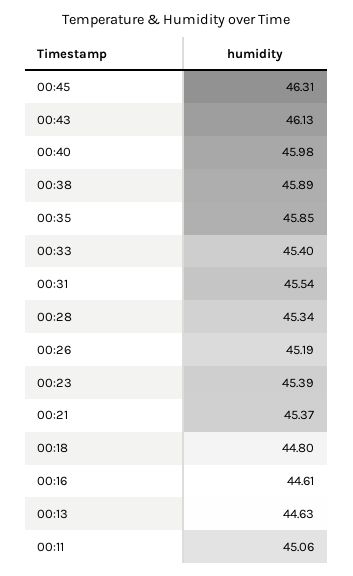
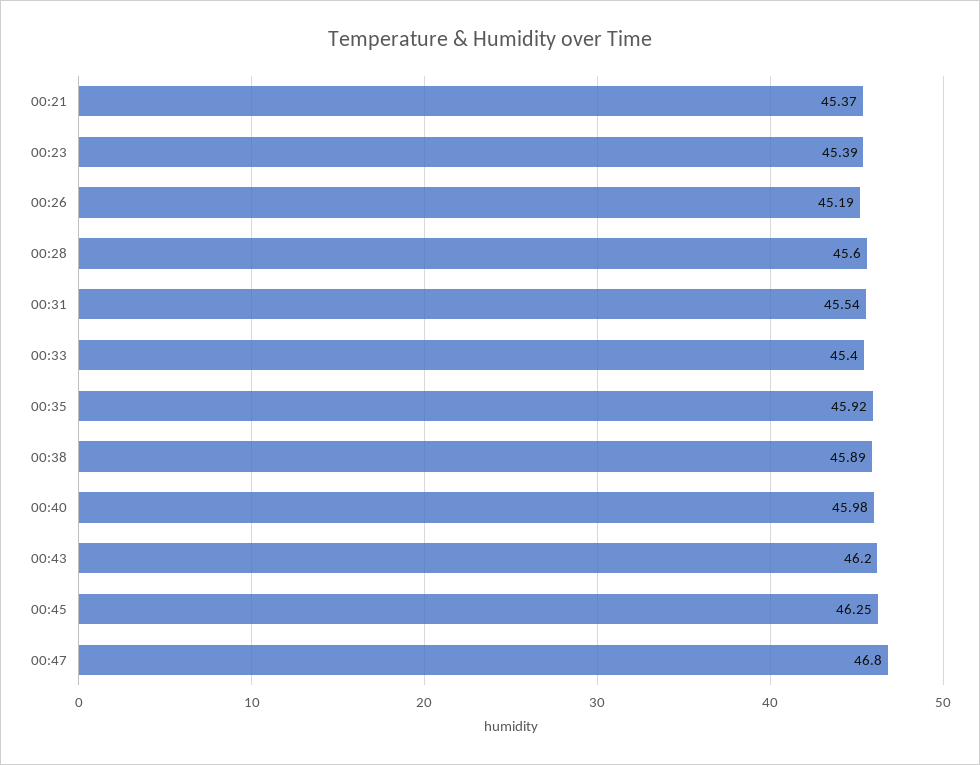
00:45: 46.31 -> 46.25
00:43: 46.13 -> 46.2
00:35: 45.85 -> 45.92
00:28: 45.34 -> 45.6
00:18: 44.8 -> none
00:16: 44.61 -> none
00:13: 44.63 -> none
00:11: 45.06 -> none
00:47: none -> 46.8

